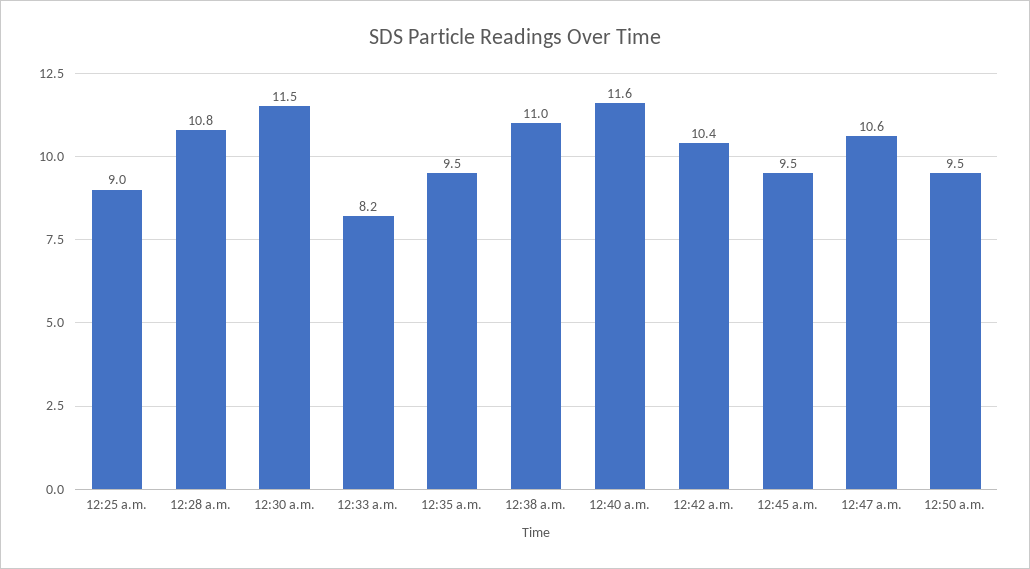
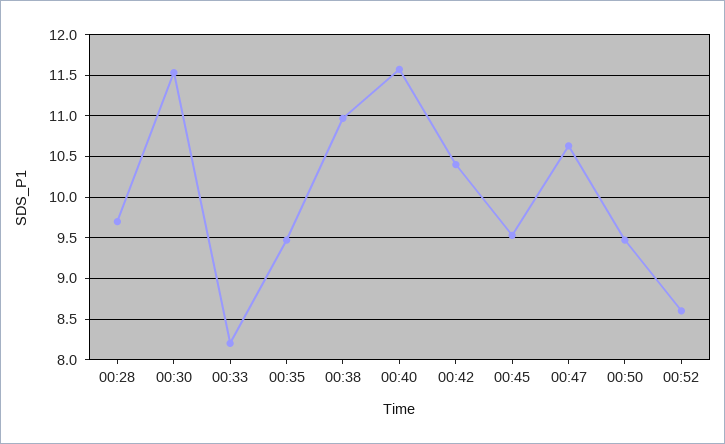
12:25 a.m.: 9 -> none
12:28 a.m.: 10.8 -> 9.7
00:52: none -> 8.6

